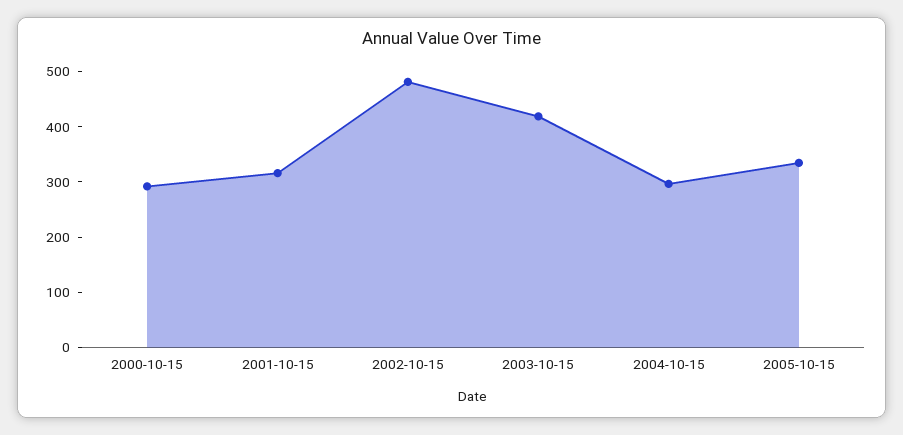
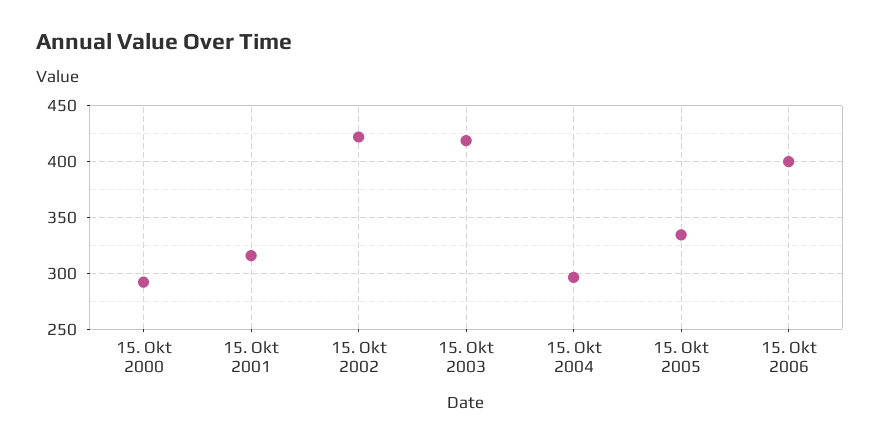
2002-10-15: 480 -> 420
15. Okt 2006: none -> 400

